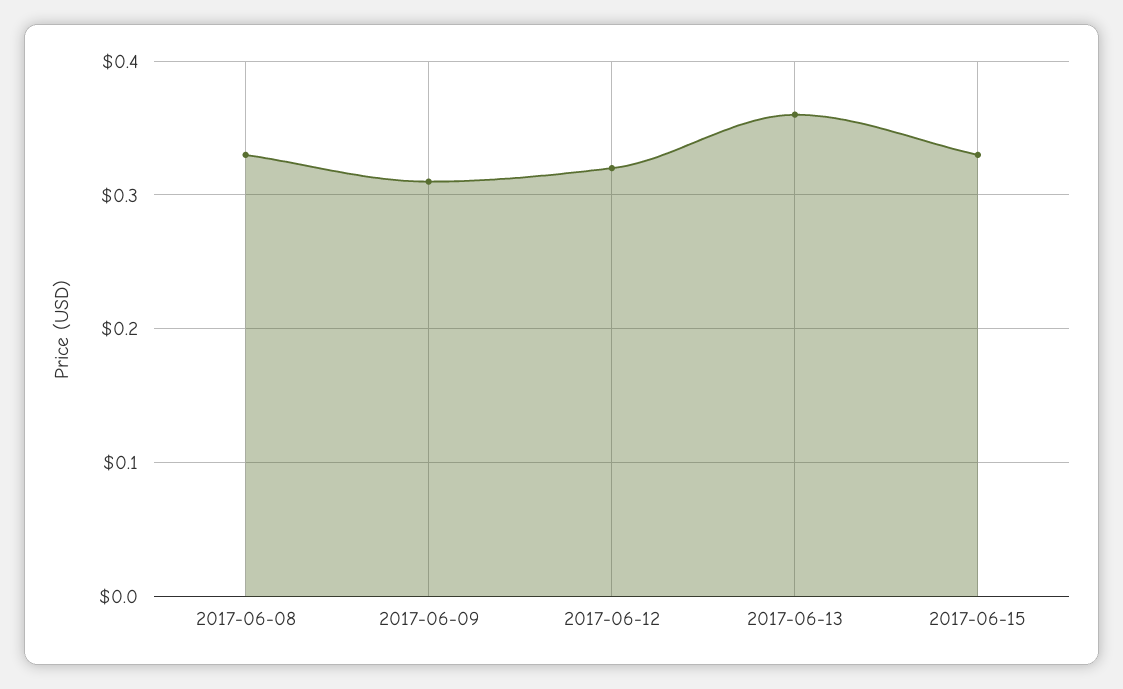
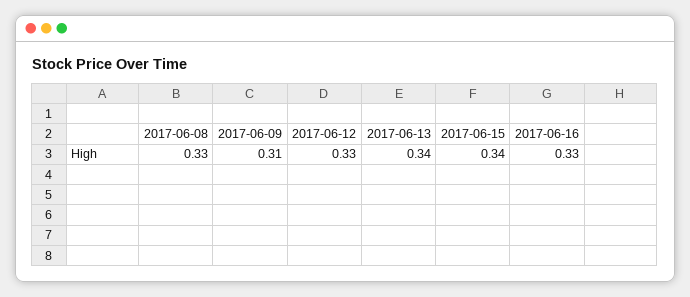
2017-06-12: 0.32 -> 0.33
2017-06-13: 0.36 -> 0.34
2017-06-15: 0.33 -> 0.34
2017-06-16: none -> 0.33

